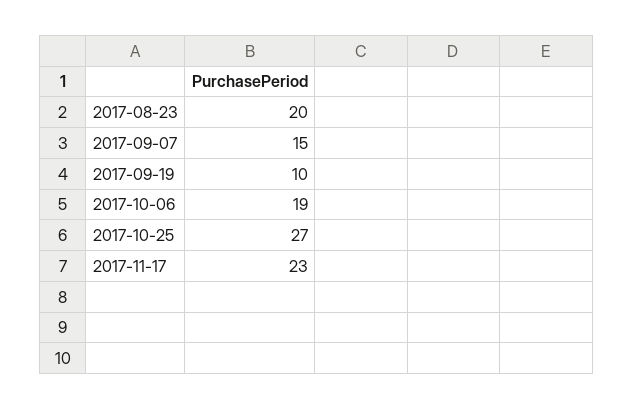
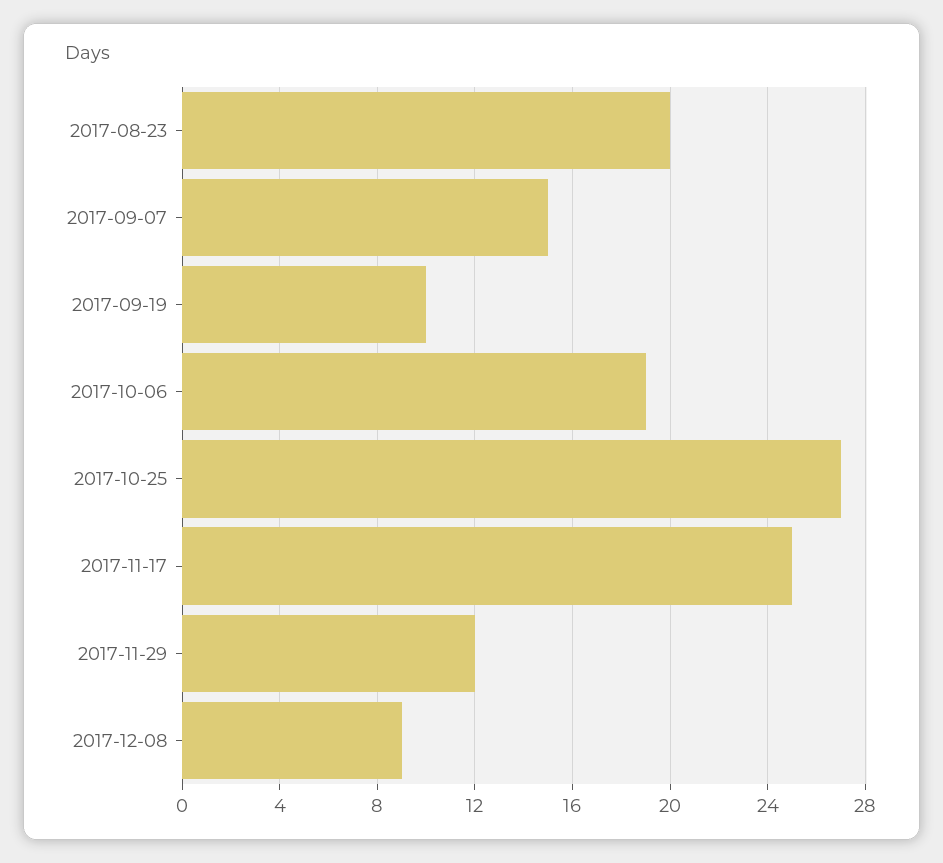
2017-11-17: 23 -> 25
2017-11-29: none -> 12
2017-12-08: none -> 9

